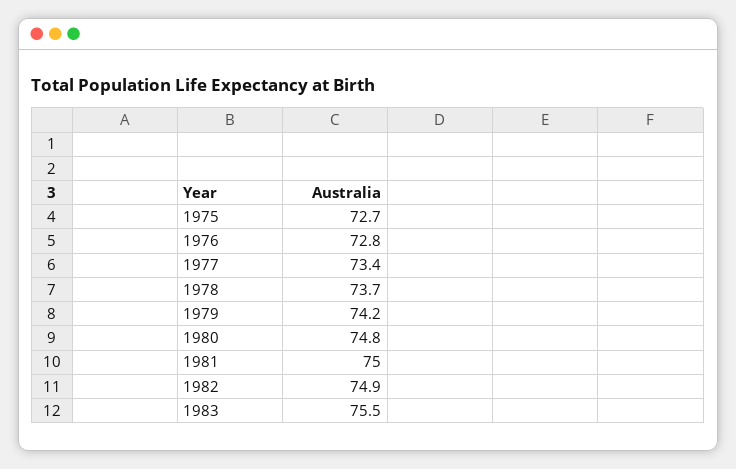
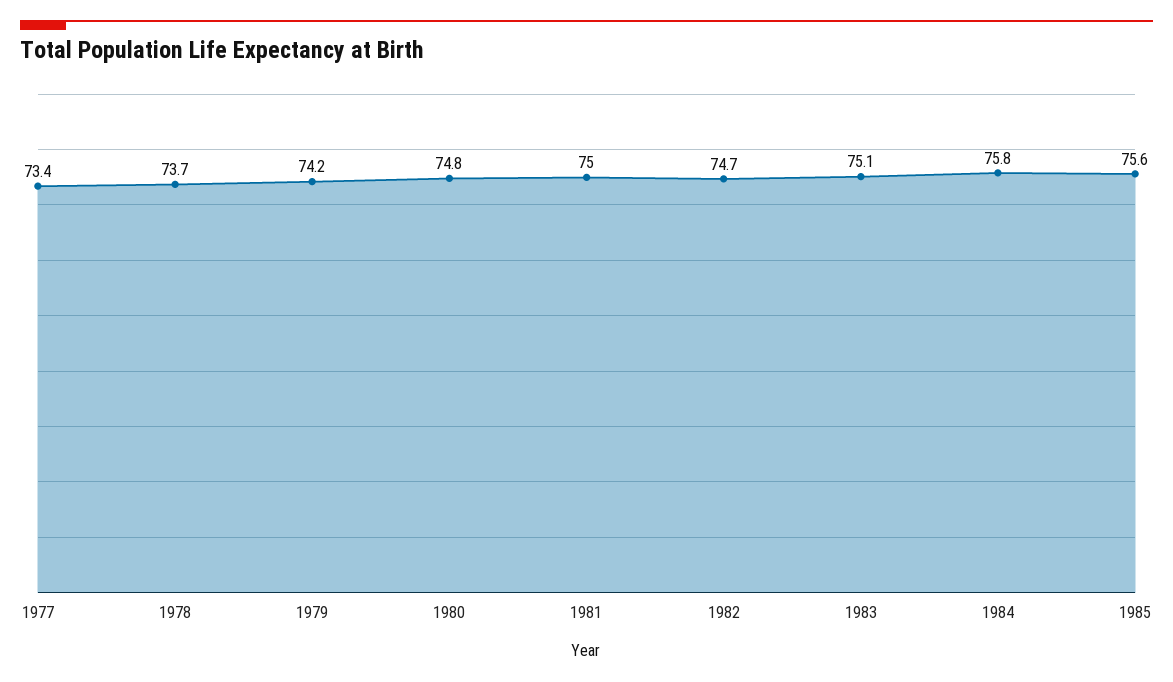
1975: 72.7 -> none
1976: 72.8 -> none
1982: 74.9 -> 74.7
1983: 75.5 -> 75.1
1984: none -> 75.8
1985: none -> 75.6

